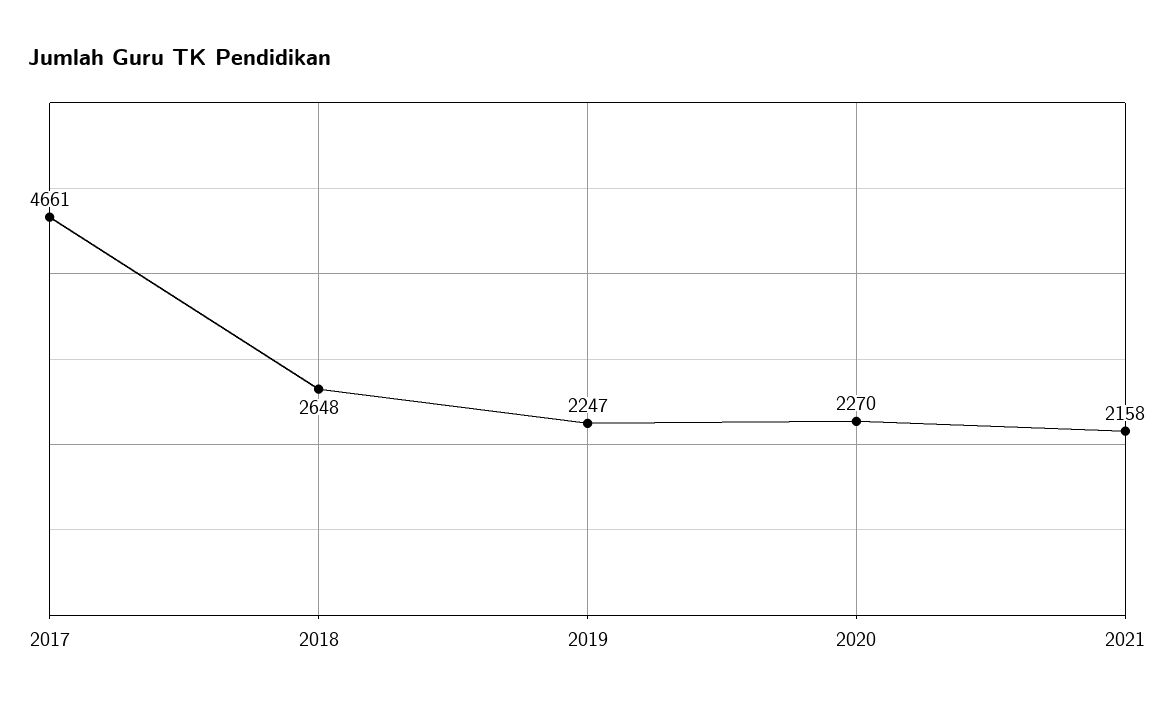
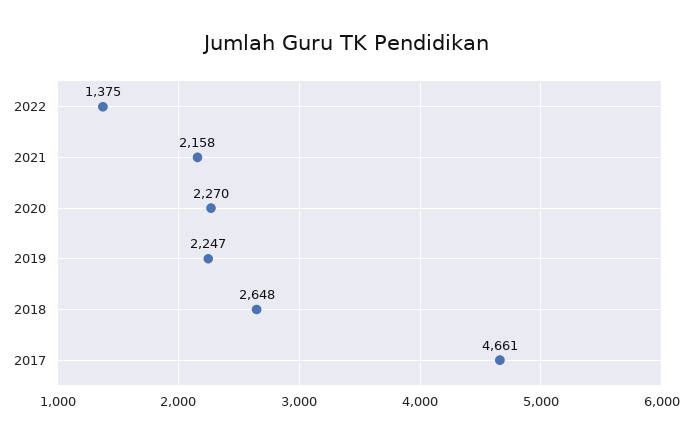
2022: none -> 1375

